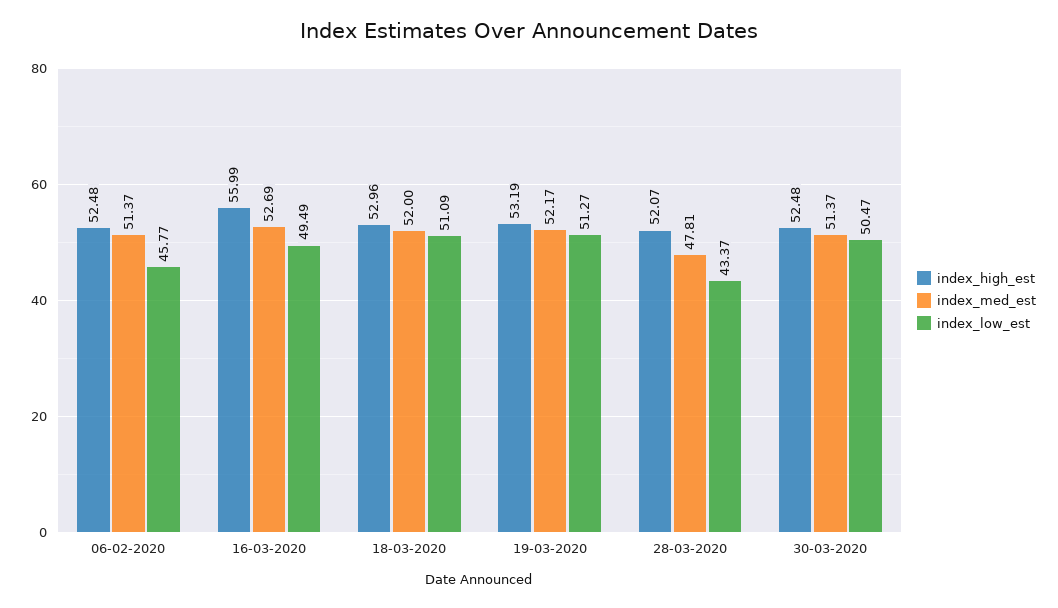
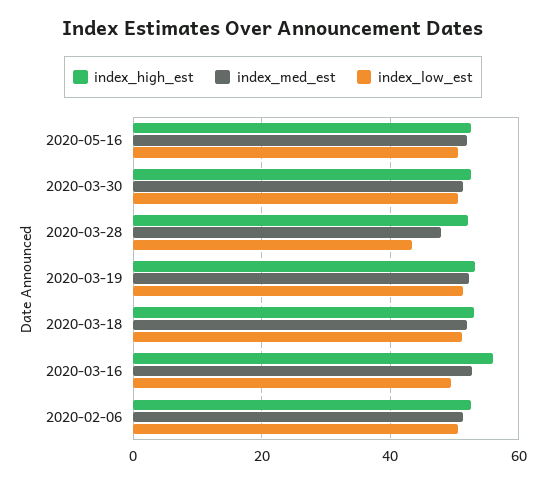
index_low_est, 06-02-2020: 45.77 -> 50
index_high_est, 2020-05-16: none -> 52
index_med_est, 2020-05-16: none -> 52
index_low_est, 2020-05-16: none -> 50

